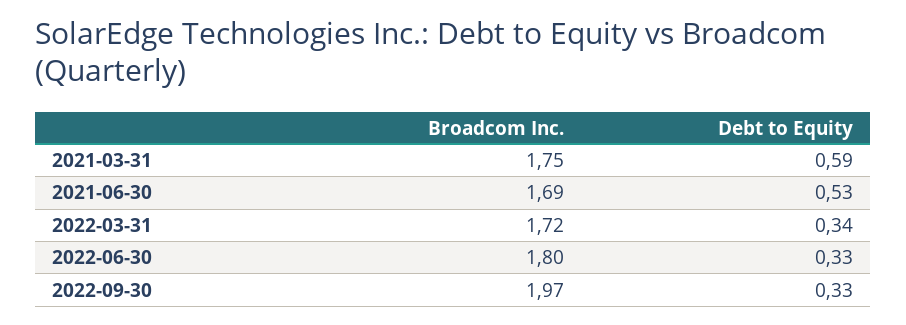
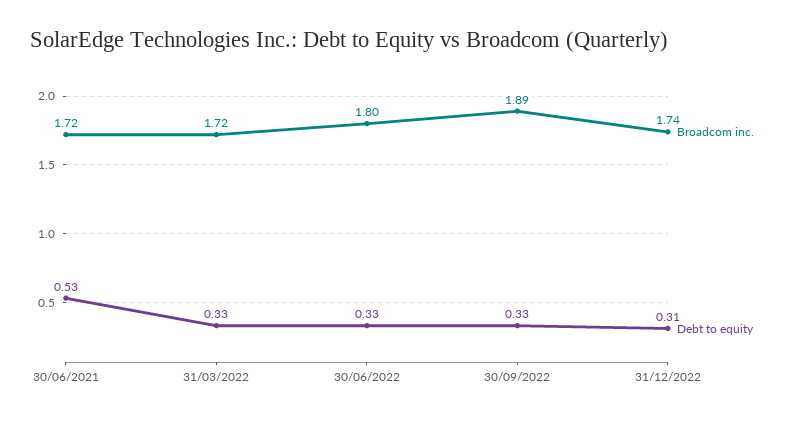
Broadcom Inc., 2021-03-31: 1.75 -> none
Debt to Equity, 2021-03-31: 0.59 -> none
Broadcom Inc., 2021-06-30: 1.69 -> 1.72
Debt to Equity, 2022-03-31: 0.34 -> 0.33
Broadcom Inc., 2022-09-30: 1.97 -> 1.89
Broadcom Inc., 31/12/2022: none -> 1.74
Debt to Equity, 31/12/2022: none -> 0.31

